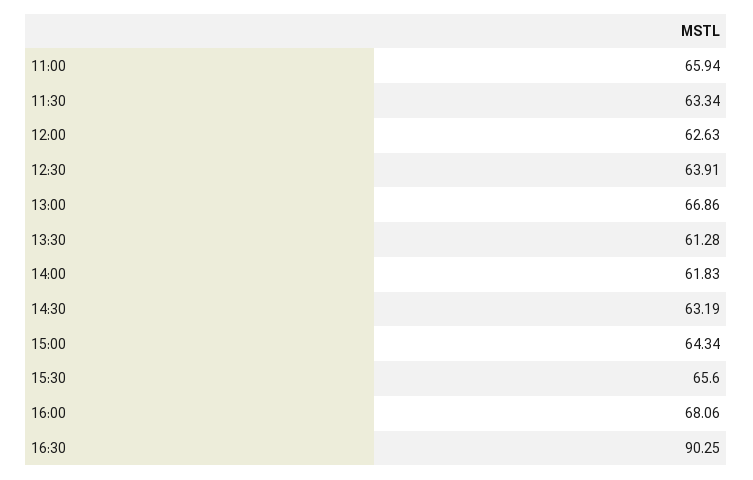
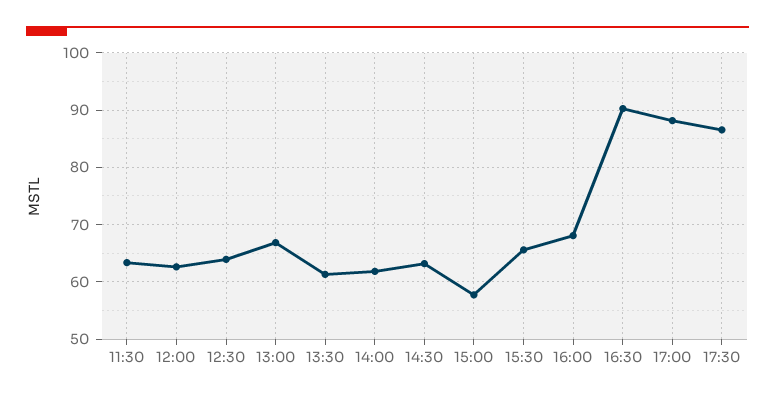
11:00: 65.94 -> none
15:00: 64.34 -> 58
17:00: none -> 88
17:30: none -> 86

